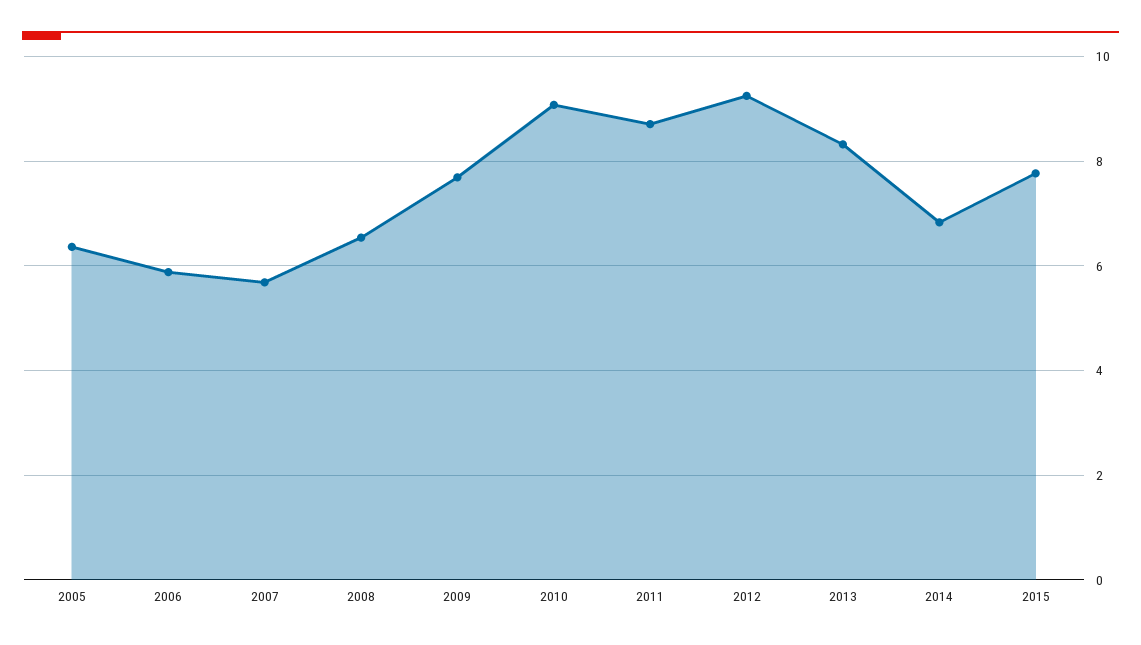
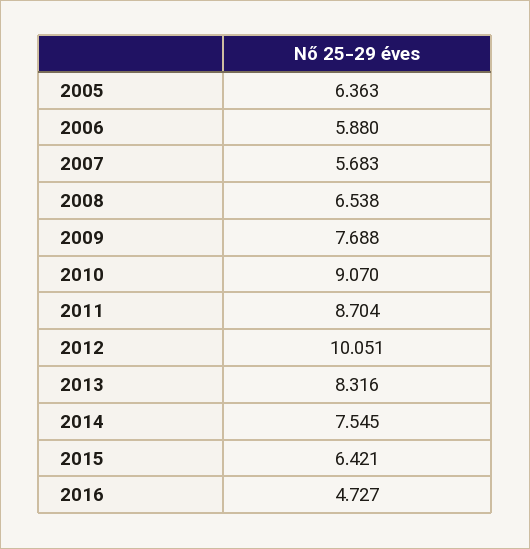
2012: 9.2 -> 10.051
2014: 6.8 -> 7.545
2015: 7.8 -> 6.421
2016: none -> 4.727

